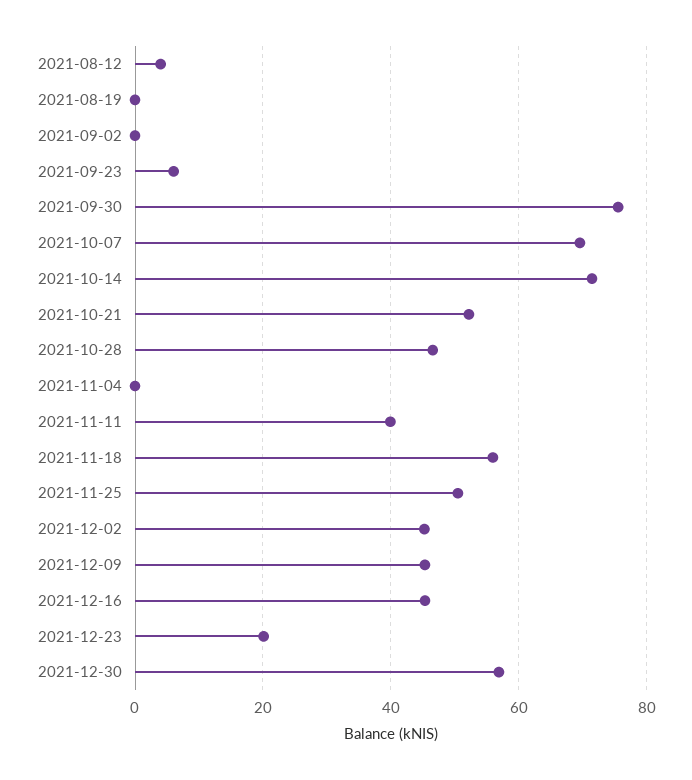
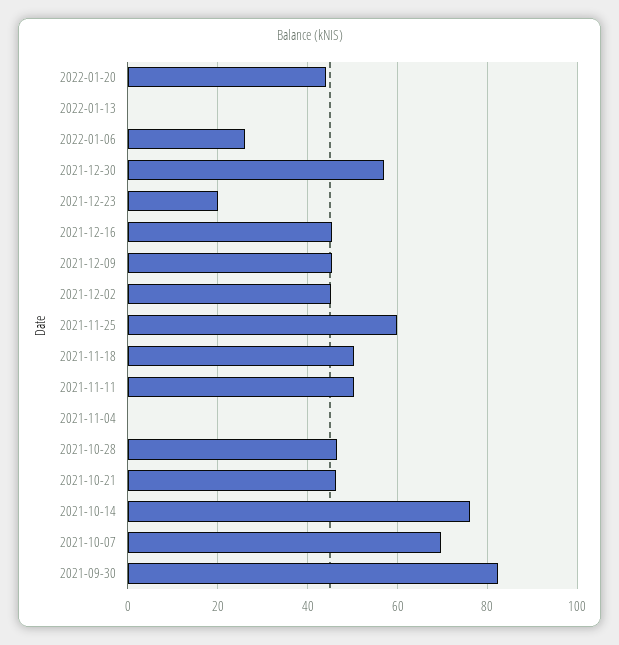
2021-08-12: 4 -> none
2021-08-19: 0 -> none
2021-09-02: 0 -> none
2021-09-23: 6 -> none
2021-09-30: 76 -> 82
2021-10-14: 72 -> 76
2021-10-21: 52 -> 46
2021-11-11: 40 -> 50
2021-11-18: 56 -> 50
2021-11-25: 50 -> 60
2022-01-20: none -> 44
2022-01-13: none -> 0
2022-01-06: none -> 26

